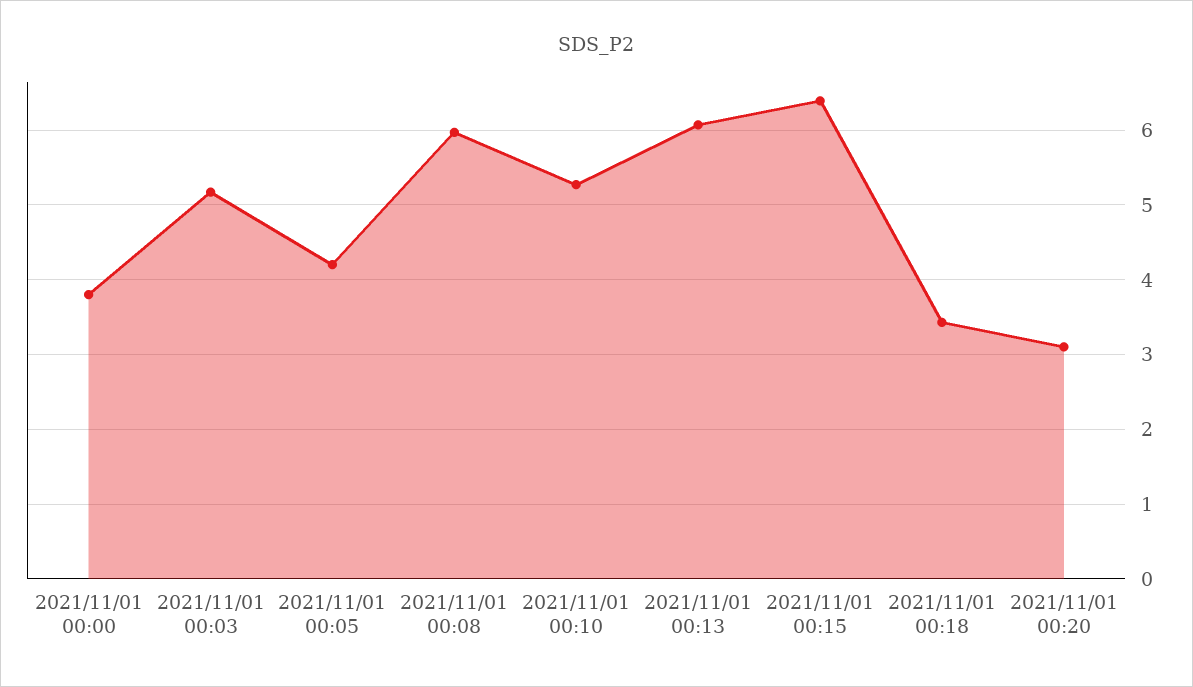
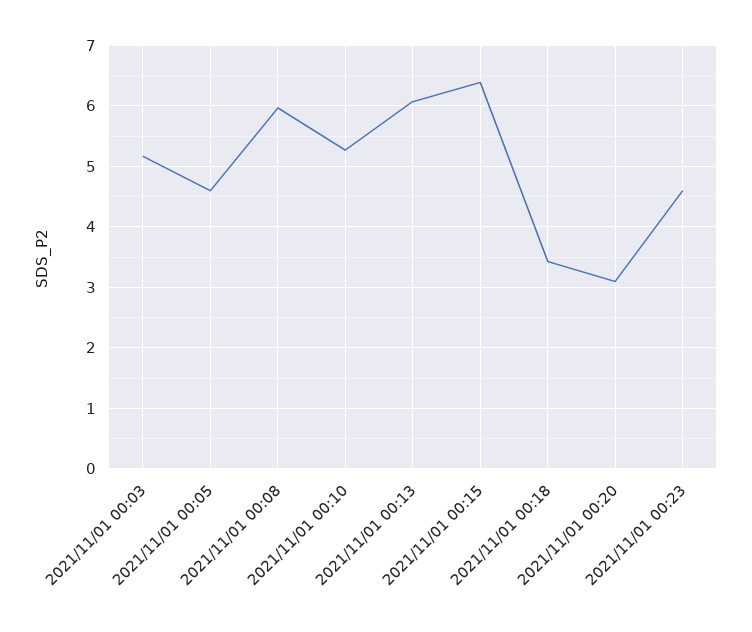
2021/11/01 00:00: 3.8 -> none
2021/11/01 00:05: 4.2 -> 4.6
2021/11/01 00:23: none -> 4.6

